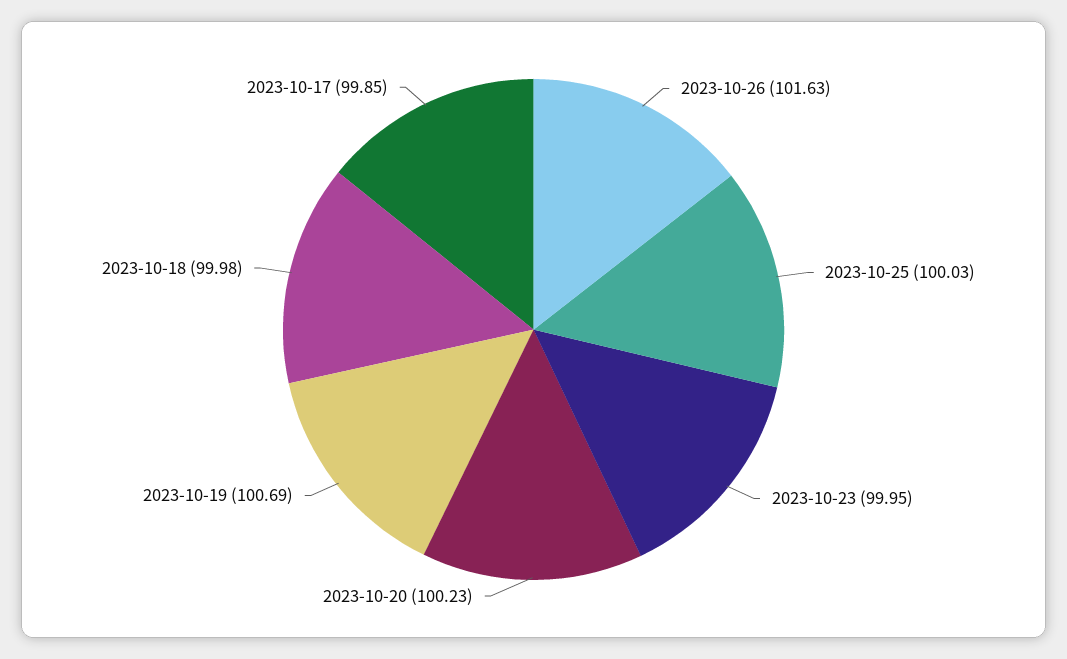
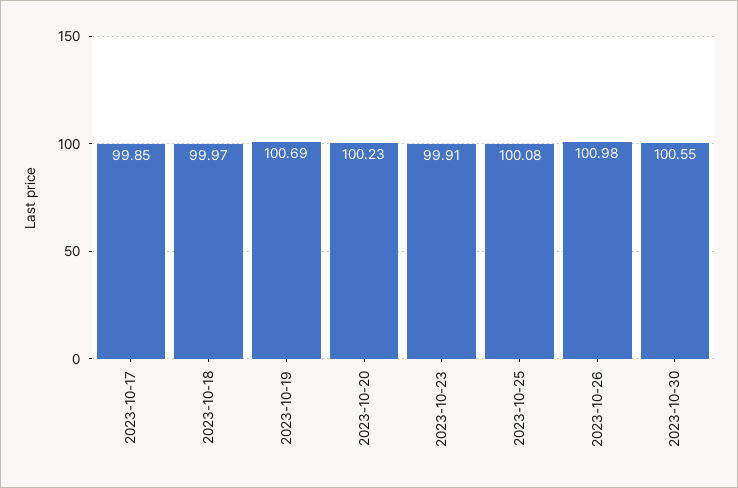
2023-10-26: 101.63 -> 100.98
2023-10-25: 100.03 -> 100.08
2023-10-23: 99.95 -> 99.91
2023-10-18: 99.98 -> 99.97
2023-10-30: none -> 100.55

